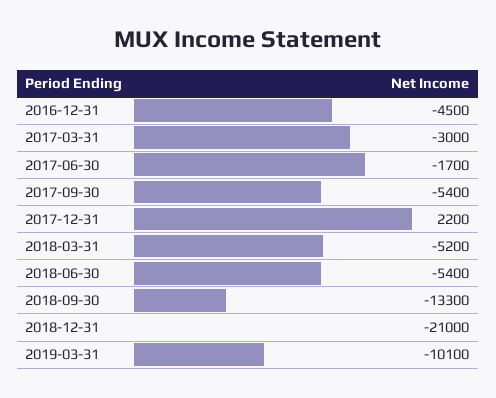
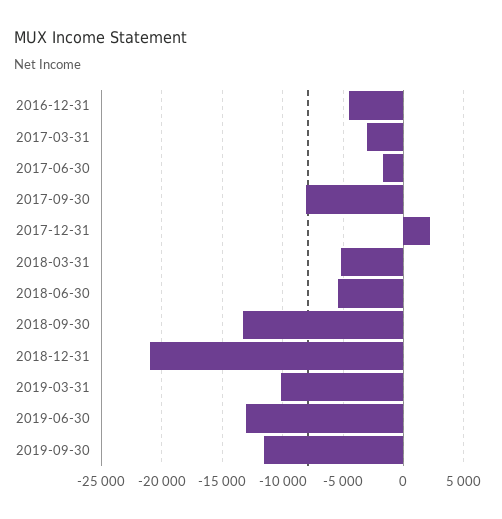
2017-09-30: -5400 -> -8000
2019-06-30: none -> -13000
2019-09-30: none -> -11500

